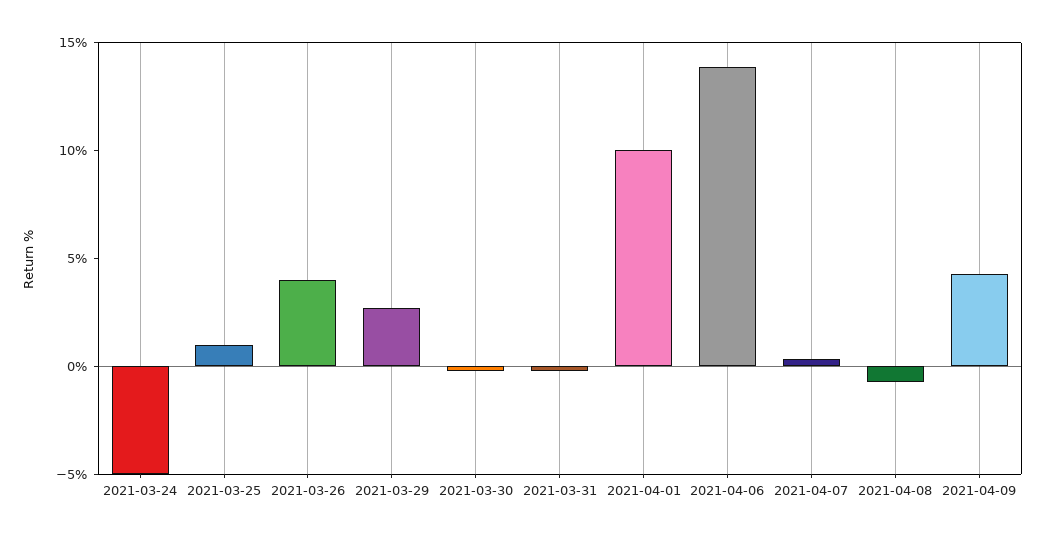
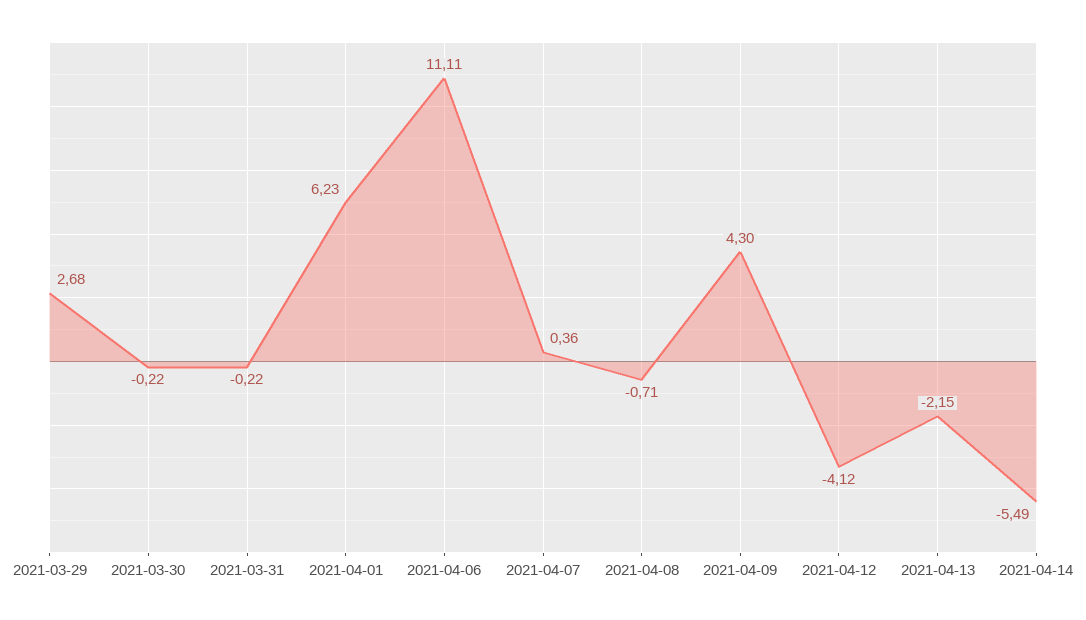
2021-03-24: -5 -> none
2021-03-25: 1 -> none
2021-03-26: 4 -> none
2021-04-01: 10 -> 6.23
2021-04-06: 14 -> 11.11
2021-04-12: none -> -4.12
2021-04-13: none -> -2.15
2021-04-14: none -> -5.49

